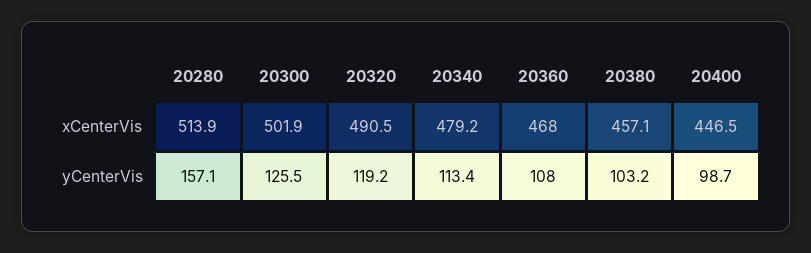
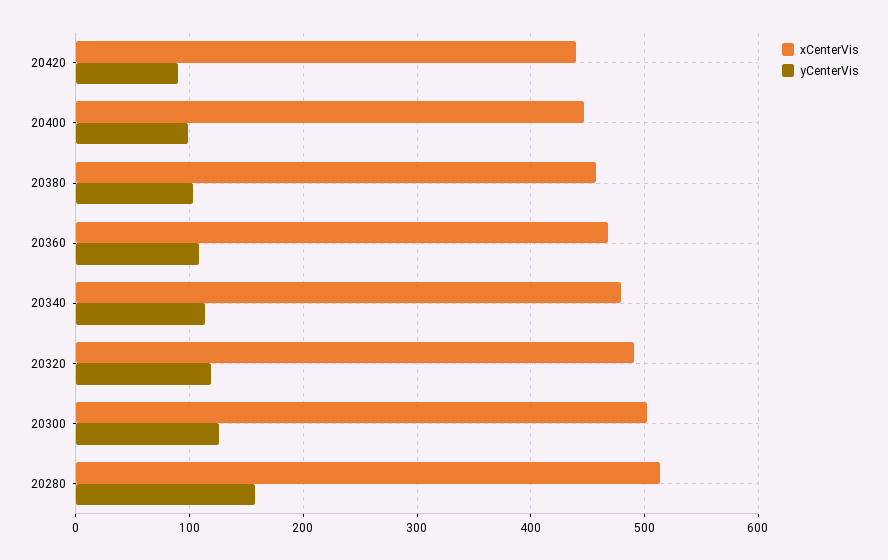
xCenterVis, 20420: none -> 440
yCenterVis, 20420: none -> 90

